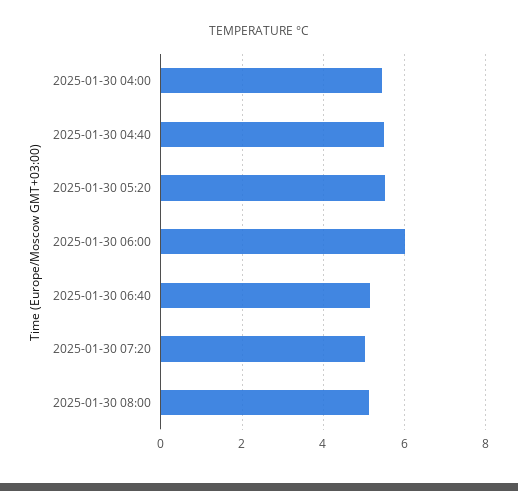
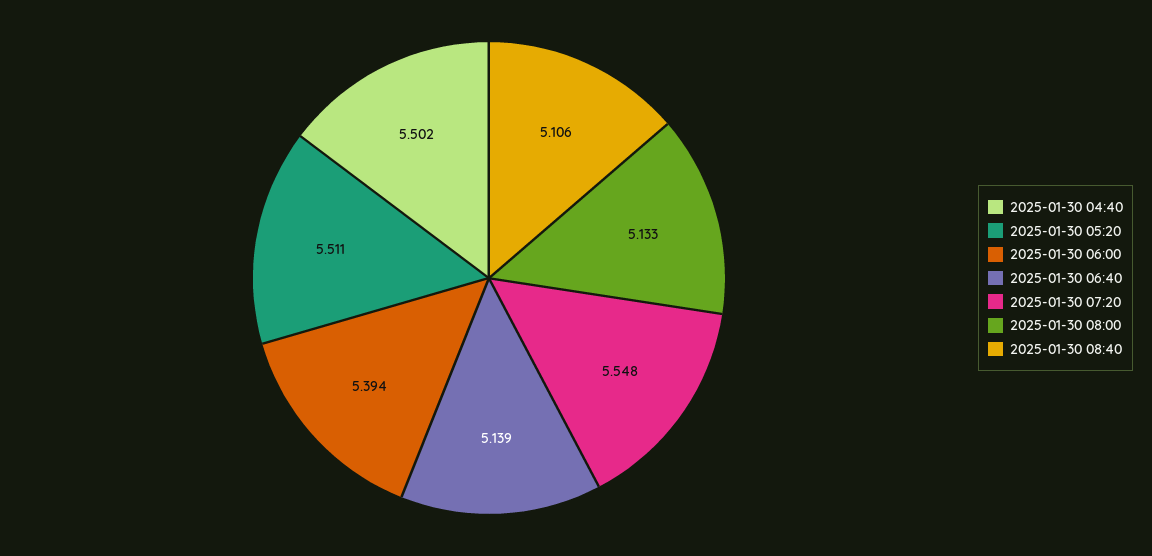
2025-01-30 04:00: 5.4 -> none
2025-01-30 06:00: 6 -> 5.394
2025-01-30 07:20: 5 -> 5.548
2025-01-30 08:40: none -> 5.106

